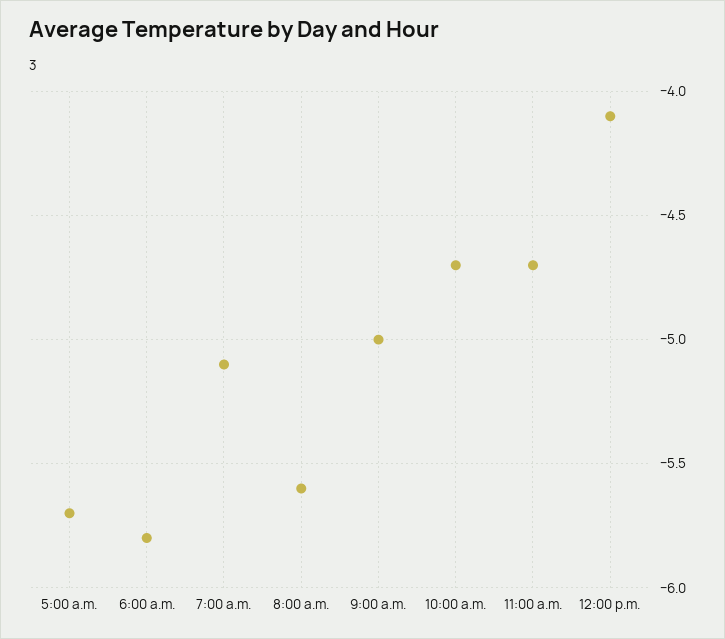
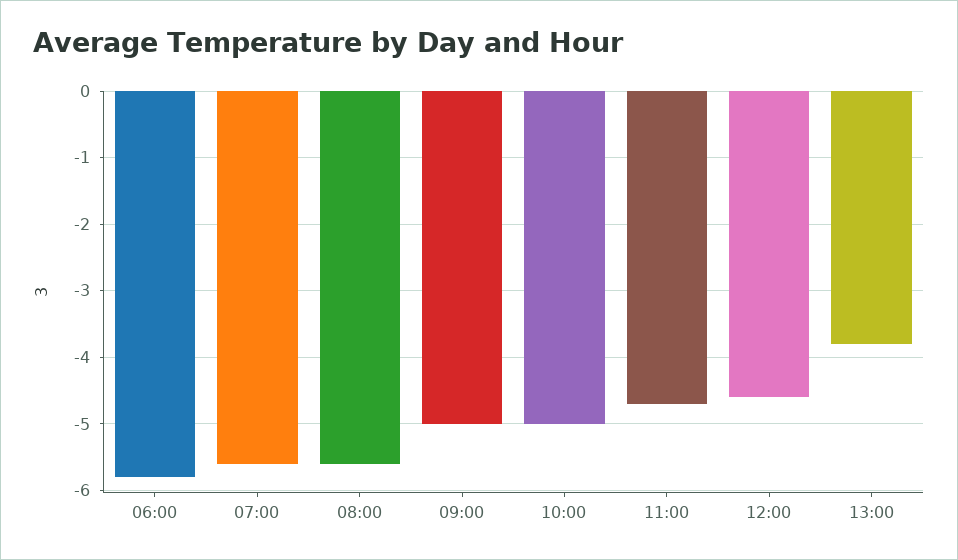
5:00 a.m.: -5.7 -> none
7:00 a.m.: -5.1 -> -5.6
10:00 a.m.: -4.7 -> -5
12:00 p.m.: -4.1 -> -4.6
13:00: none -> -3.8

